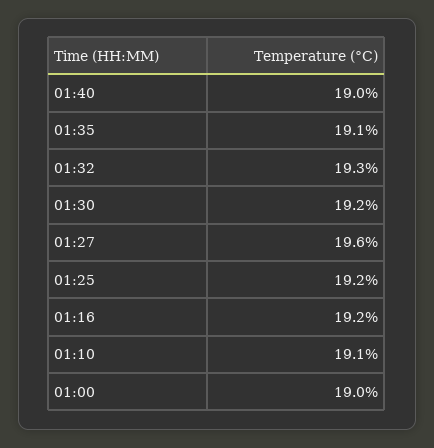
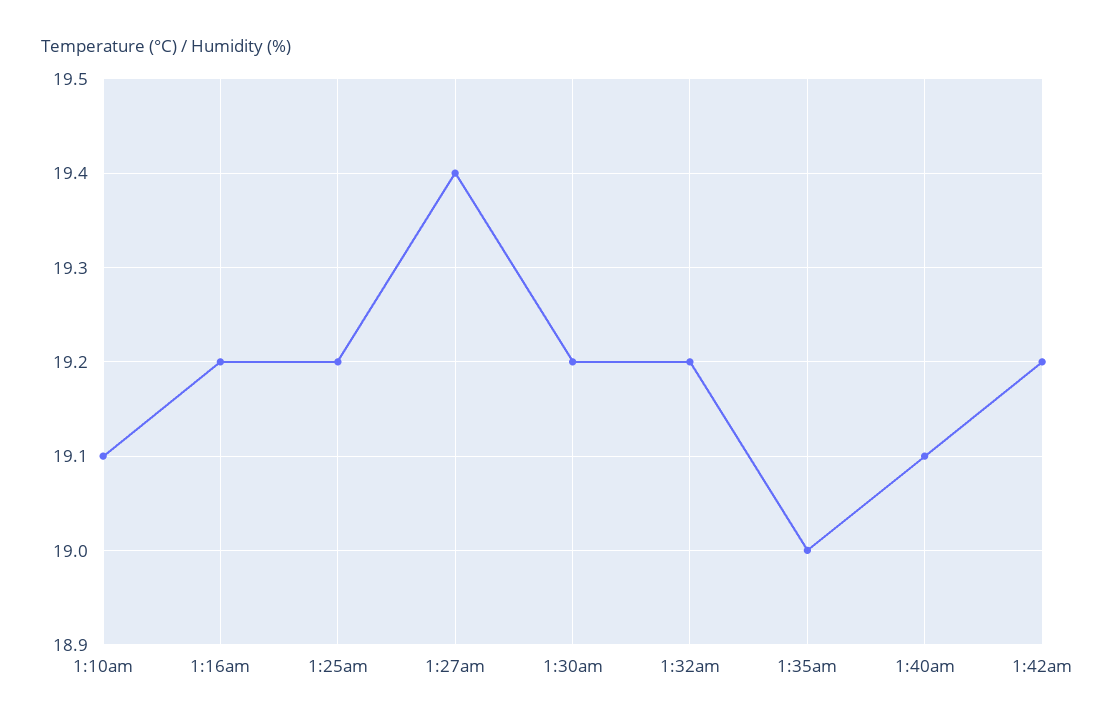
01:40: 19 -> 19.1
01:35: 19.1 -> 19
01:32: 19.3 -> 19.2
01:27: 19.6 -> 19.4
01:00: 19 -> none
1:42am: none -> 19.2

